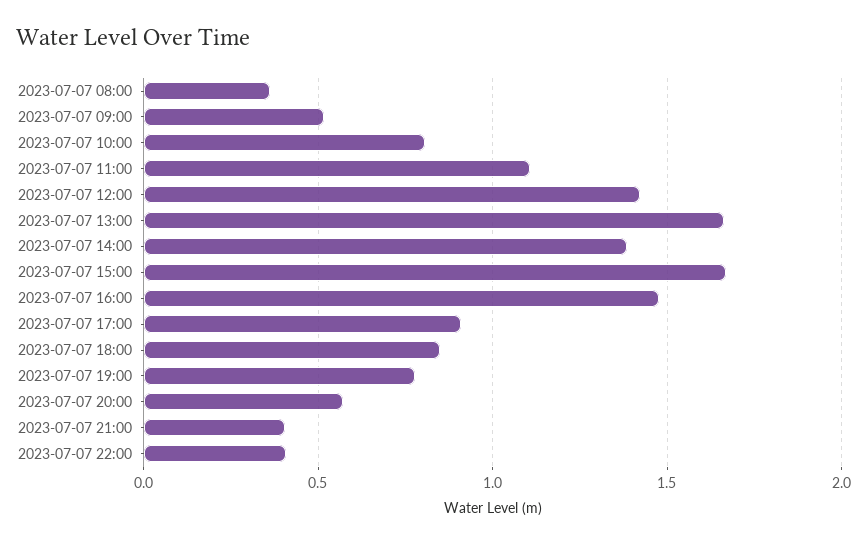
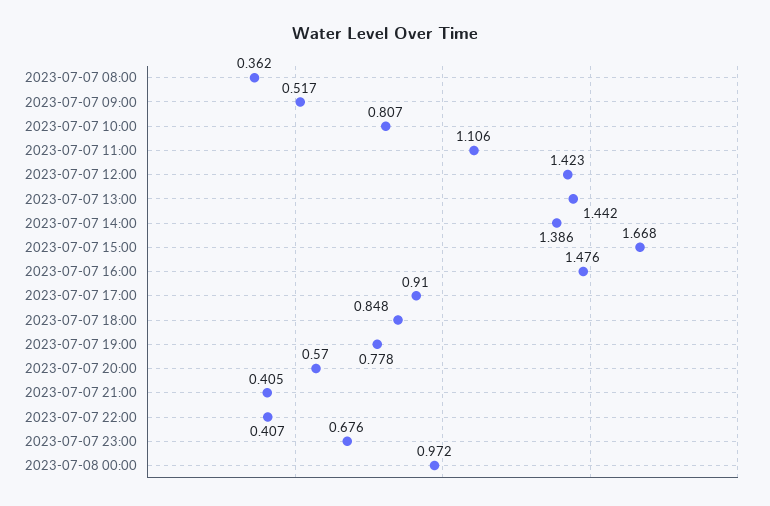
2023-07-07 13:00: 1.65 -> 1.442
2023-07-07 23:00: none -> 0.676
2023-07-08 00:00: none -> 0.972

